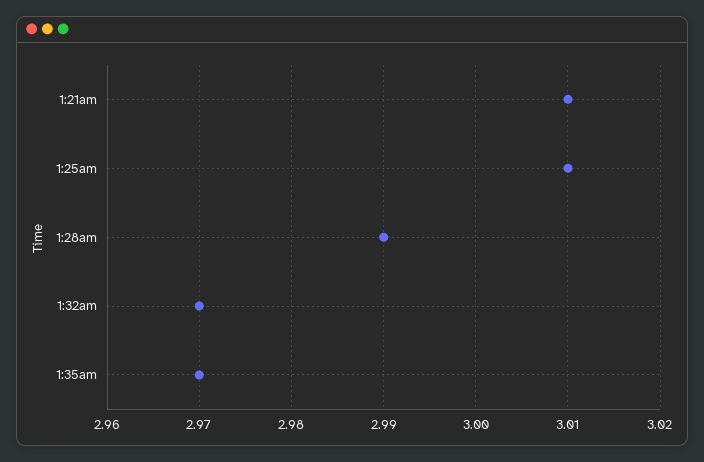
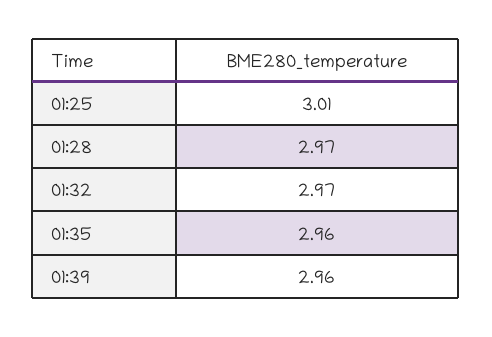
1:21am: 3.01 -> none
1:28am: 2.99 -> 2.97
1:35am: 2.97 -> 2.96
01:39: none -> 2.96

